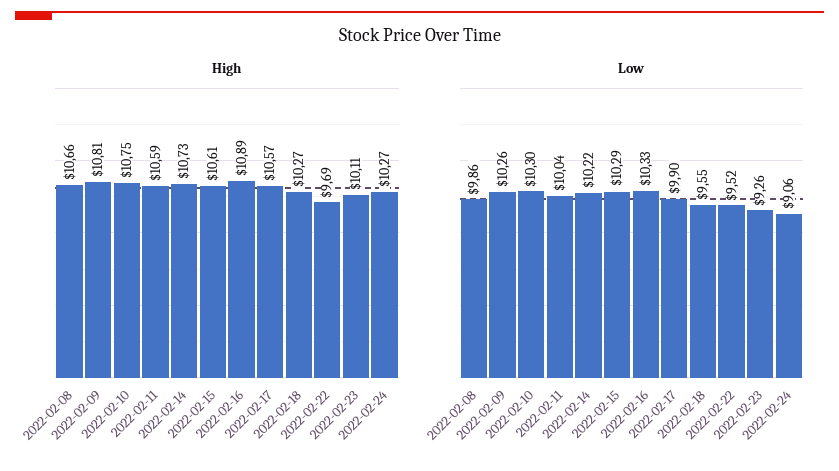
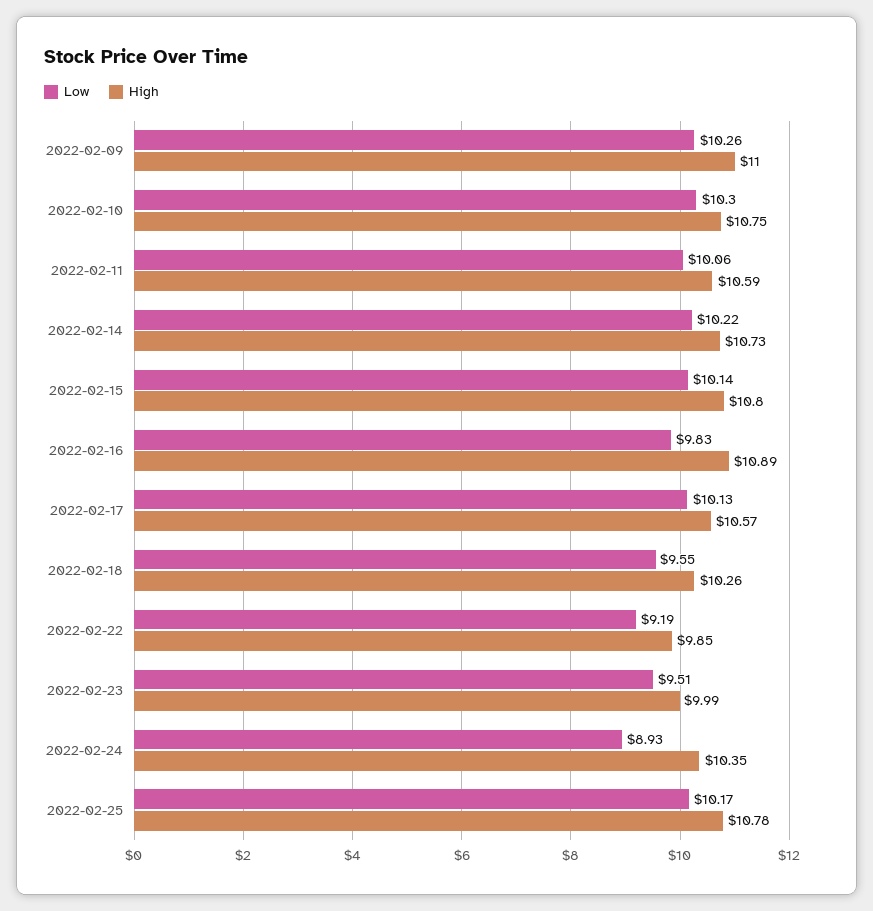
High, 2022-02-08: 10.66 -> none
High, 2022-02-09: 10.81 -> 11
High, 2022-02-15: 10.61 -> 10.8
High, 2022-02-18: 10.27 -> 10.26
High, 2022-02-22: 9.69 -> 9.85
High, 2022-02-23: 10.11 -> 9.99
High, 2022-02-24: 10.27 -> 10.35
Low, 2022-02-08: 9.86 -> none
Low, 2022-02-11: 10.04 -> 10.06
Low, 2022-02-15: 10.29 -> 10.14
Low, 2022-02-16: 10.33 -> 9.83
Low, 2022-02-17: 9.9 -> 10.13
Low, 2022-02-22: 9.52 -> 9.19
Low, 2022-02-23: 9.26 -> 9.51
Low, 2022-02-24: 9.06 -> 8.93
Low, 2022-02-25: none -> 10.17
High, 2022-02-25: none -> 10.78

